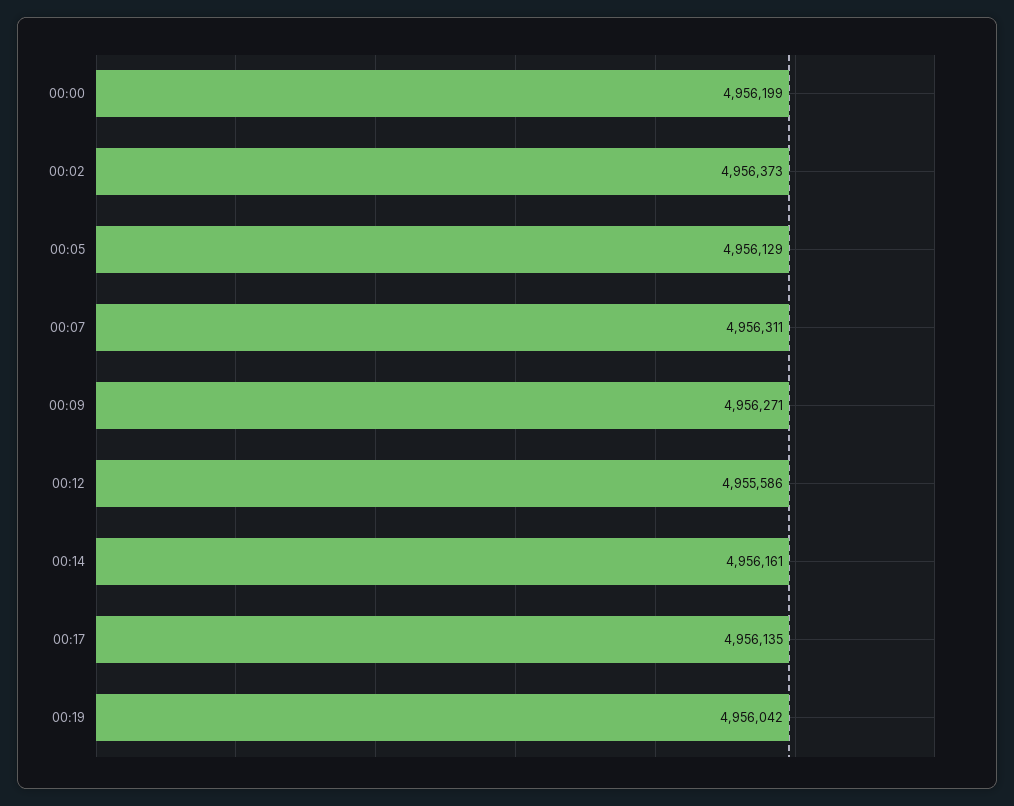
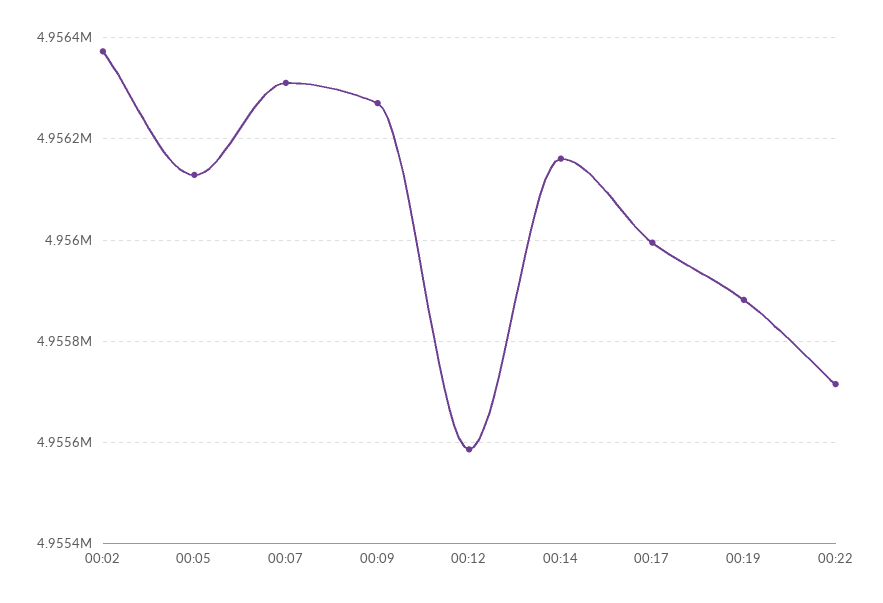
00:00: 4956199 -> none
00:17: 4956135 -> 4956000
00:19: 4956042 -> 4955880
00:22: none -> 4955720

